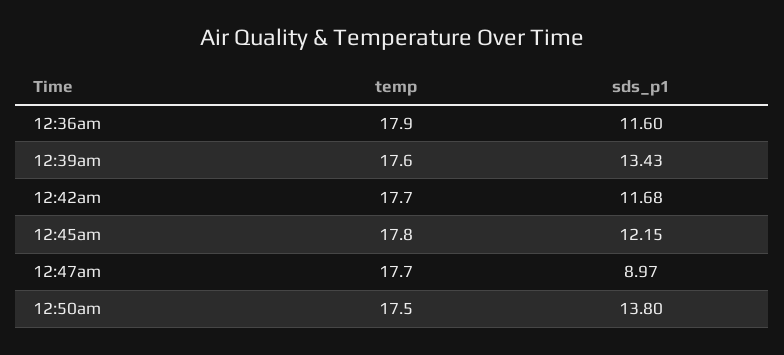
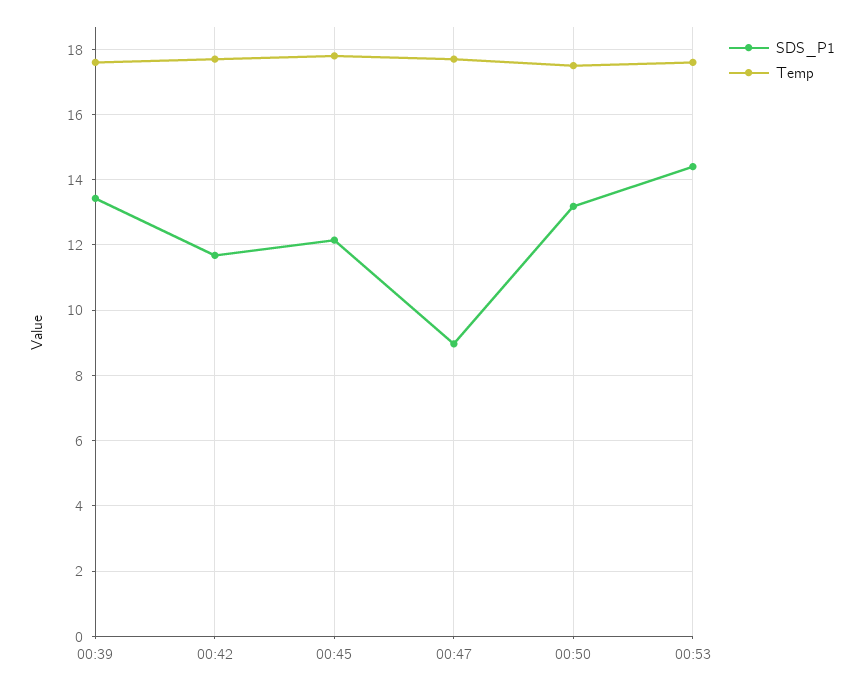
temp, 12:36am: 17.9 -> none
sds_p1, 12:36am: 11.6 -> none
sds_p1, 12:50am: 13.8 -> 13.2
sds_p1, 00:53: none -> 14.4
temp, 00:53: none -> 17.6

